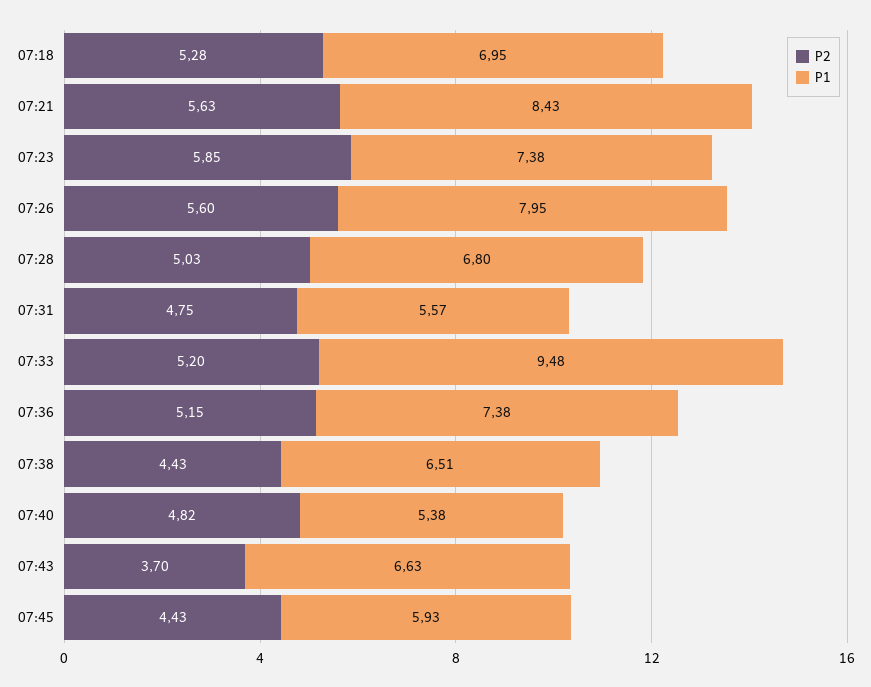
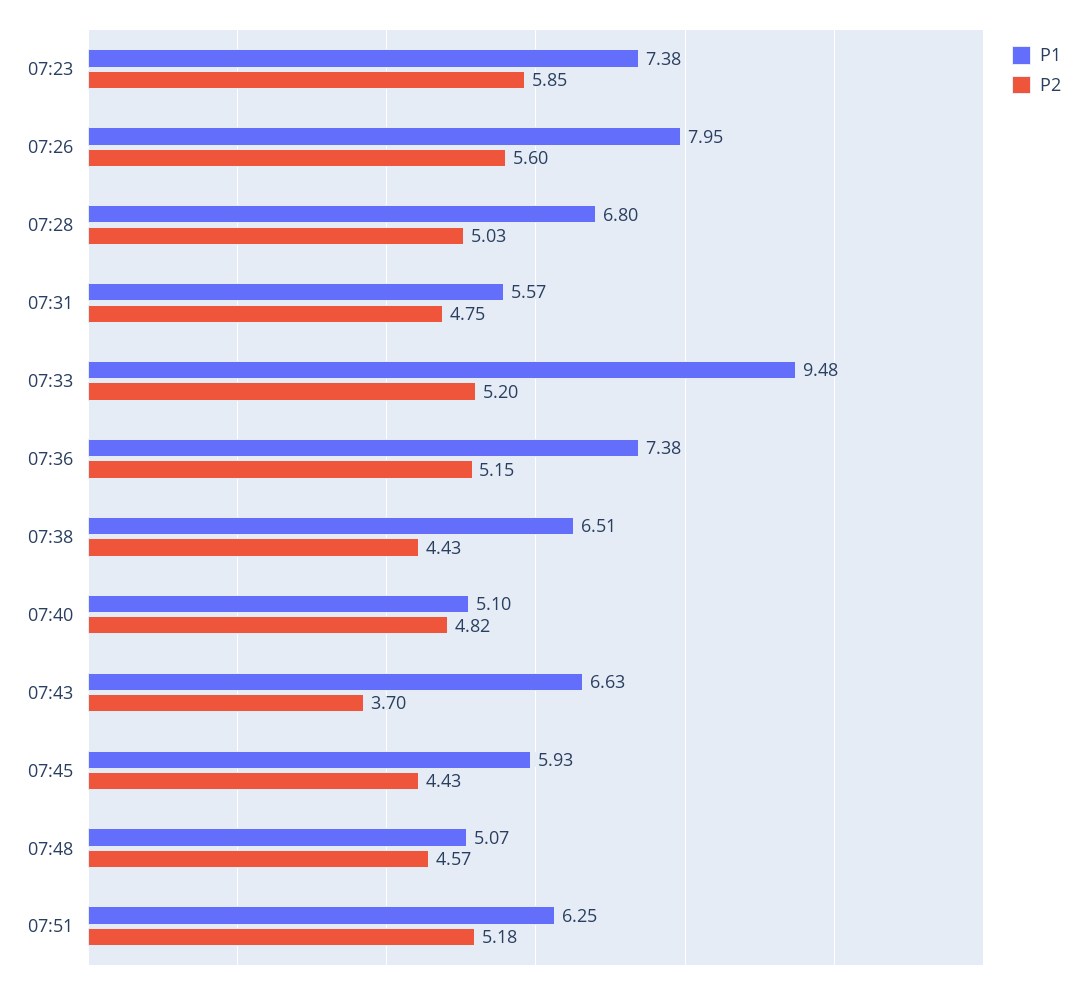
P2, 07:18: 5.28 -> none
P1, 07:18: 6.95 -> none
P2, 07:21: 5.63 -> none
P1, 07:21: 8.43 -> none
P1, 07:40: 5.38 -> 5.1
P1, 07:48: none -> 5.07
P2, 07:48: none -> 4.57
P1, 07:51: none -> 6.25
P2, 07:51: none -> 5.18

